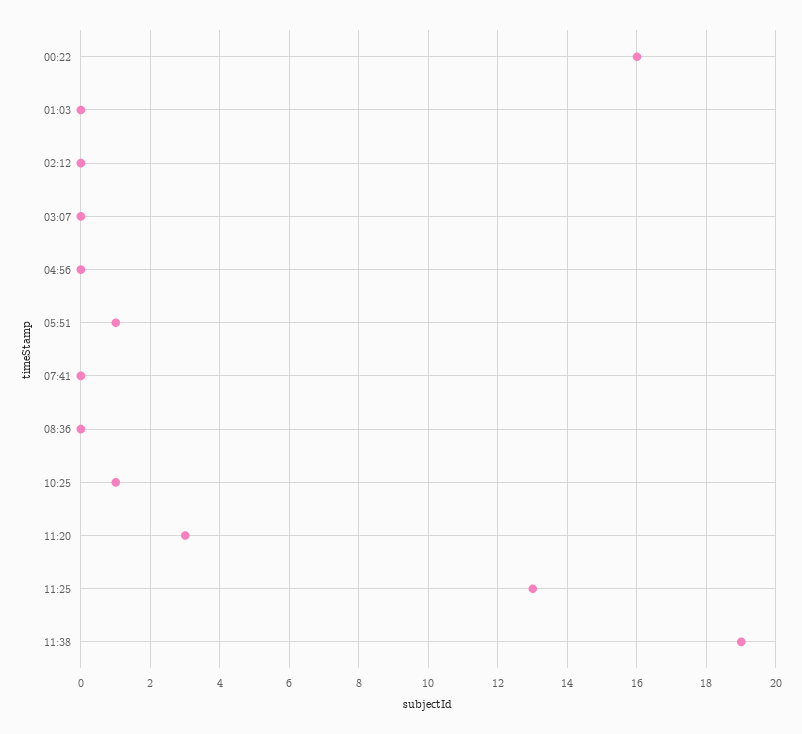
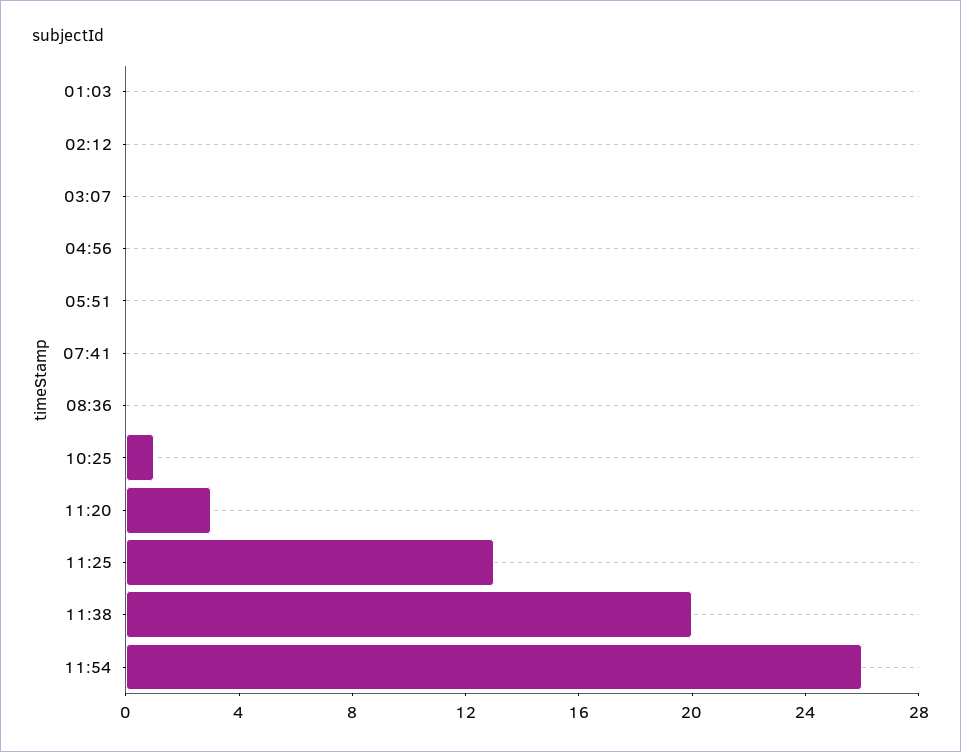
00:22: 16 -> none
05:51: 1 -> 0
11:38: 19 -> 20
11:54: none -> 26

